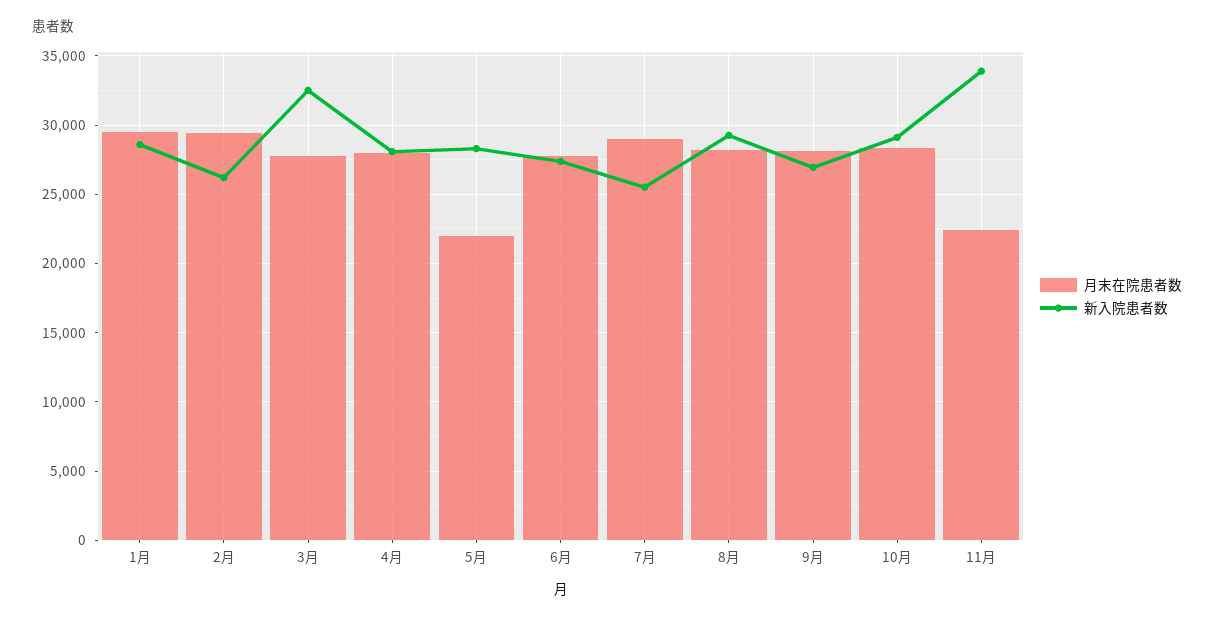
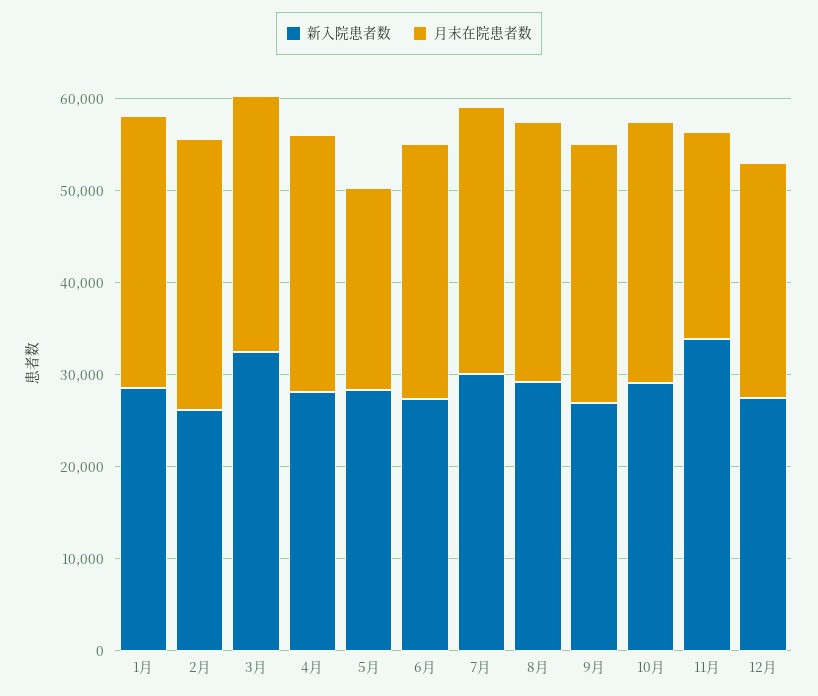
新入院患者数, 7月: 25500 -> 30000
新入院患者数, 12月: none -> 28000
月末在院患者数, 12月: none -> 26000

